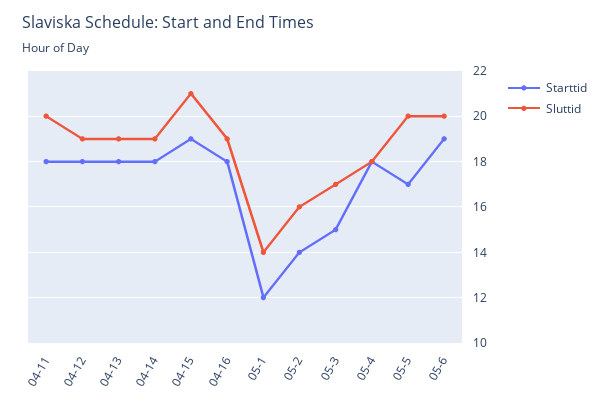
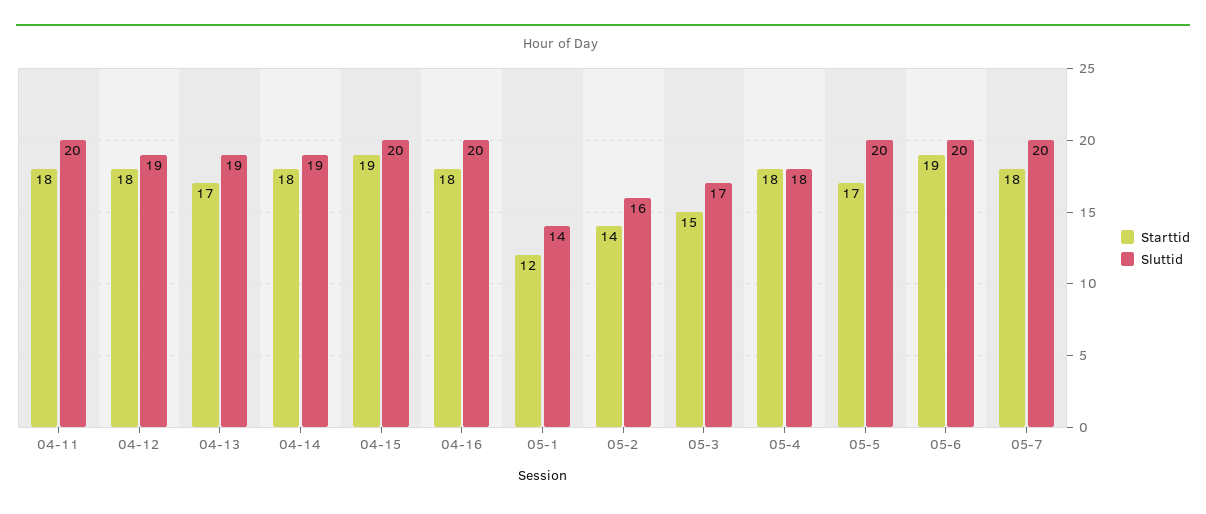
Starttid, 04-13: 18 -> 17
Sluttid, 04-15: 21 -> 20
Sluttid, 04-16: 19 -> 20
Starttid, 05-7: none -> 18
Sluttid, 05-7: none -> 20

